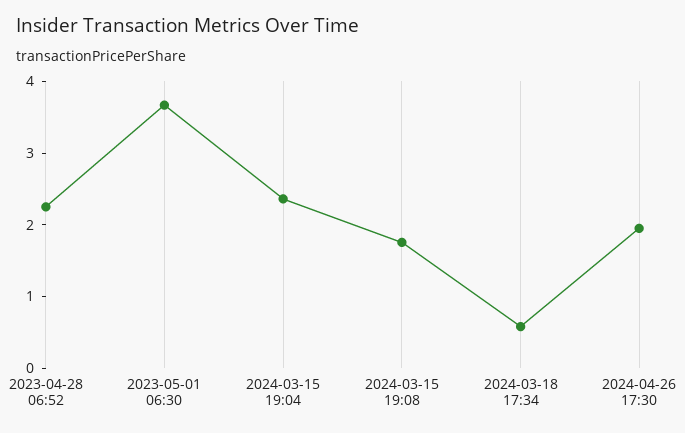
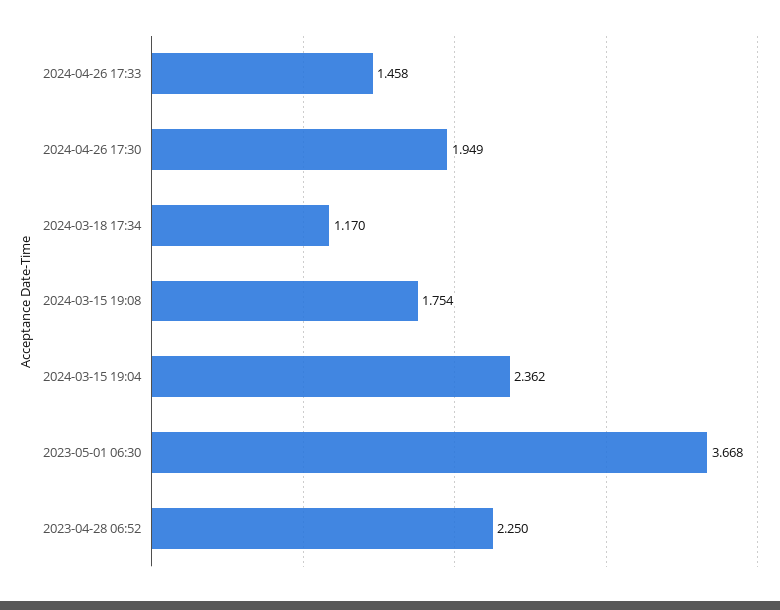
2024-03-18 17:34: 0.6 -> 1.17
2024-04-26 17:33: none -> 1.458

